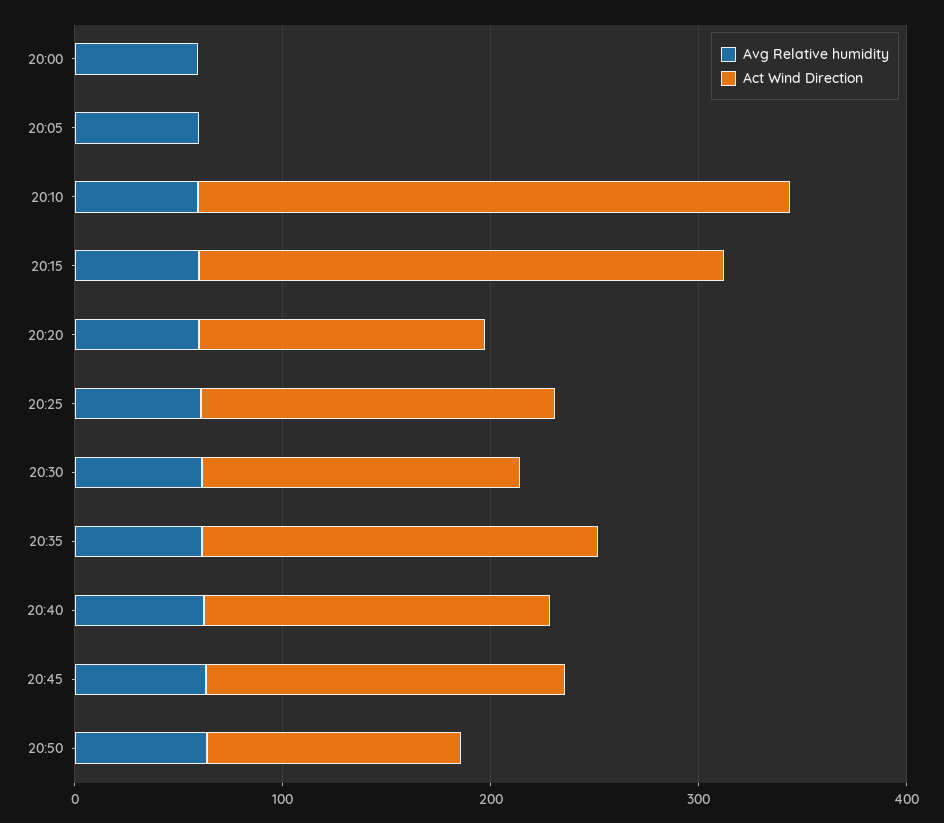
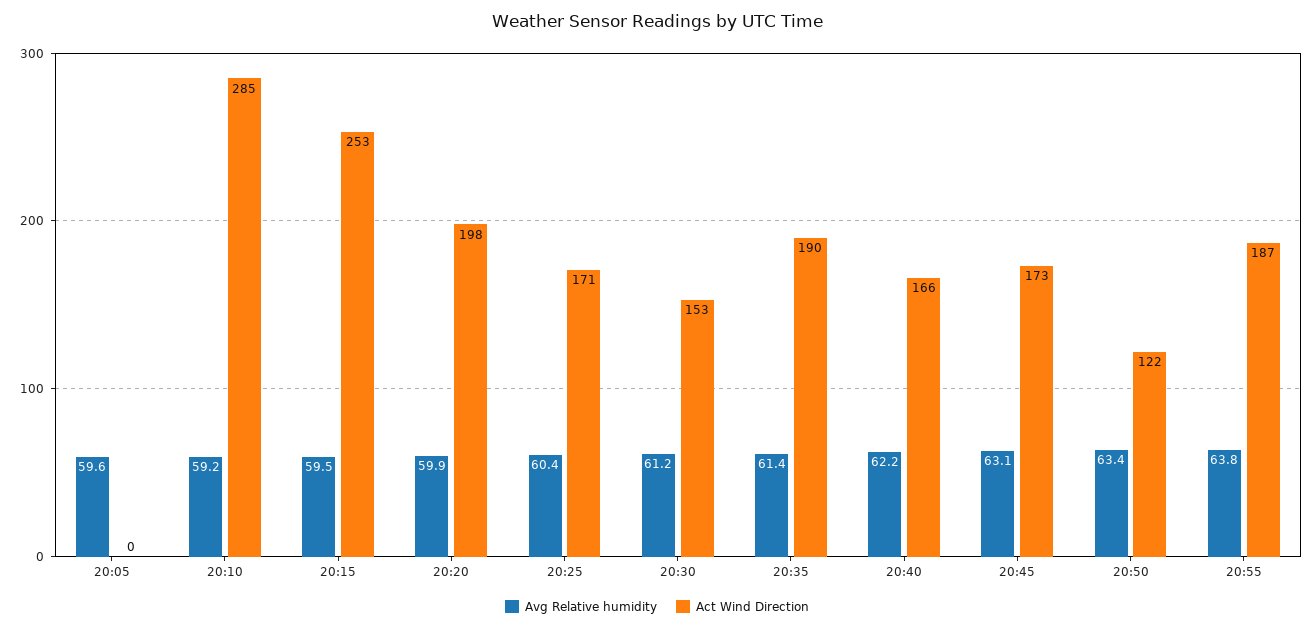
Avg Relative humidity, 20:00: 60 -> none
Act Wind Direction, 20:00: 0 -> none
Act Wind Direction, 20:20: 140 -> 198
Avg Relative humidity, 20:55: none -> 63.8
Act Wind Direction, 20:55: none -> 187

